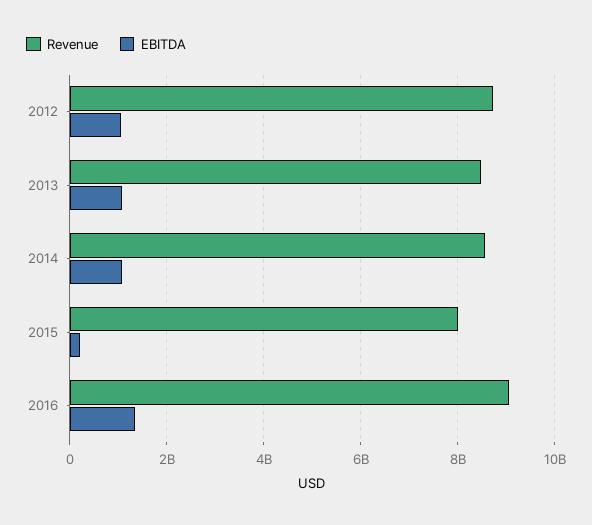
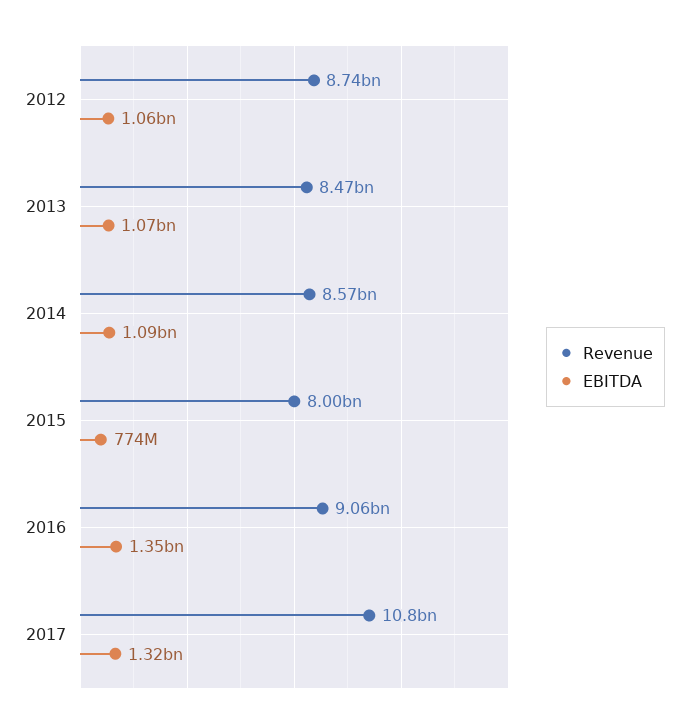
EBITDA, 2015: 200000000 -> 774000000
Revenue, 2017: none -> 10800000000
EBITDA, 2017: none -> 1320000000

